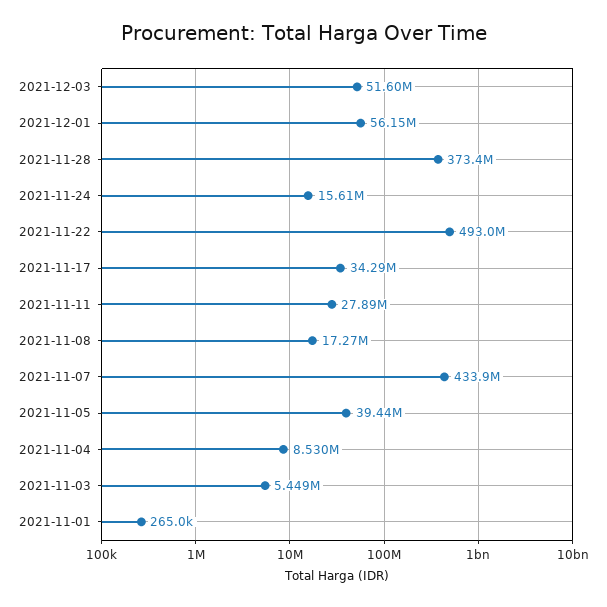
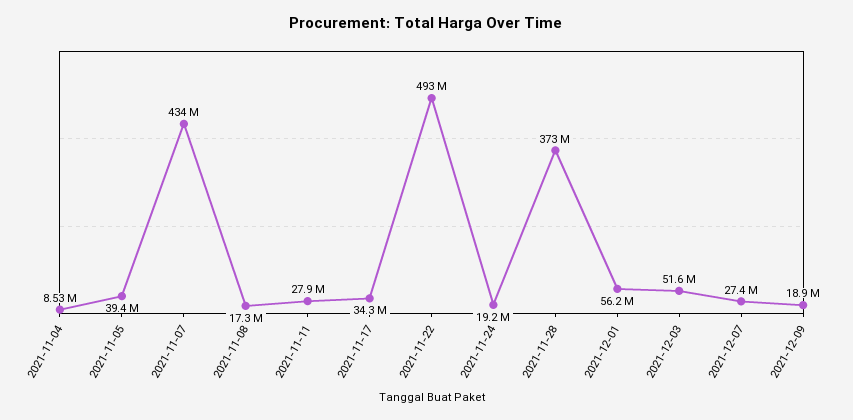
2021-11-24: 15610000 -> 19200000
2021-11-03: 5449000 -> none
2021-11-01: 265000 -> none
2021-12-07: none -> 27400000
2021-12-09: none -> 18900000

